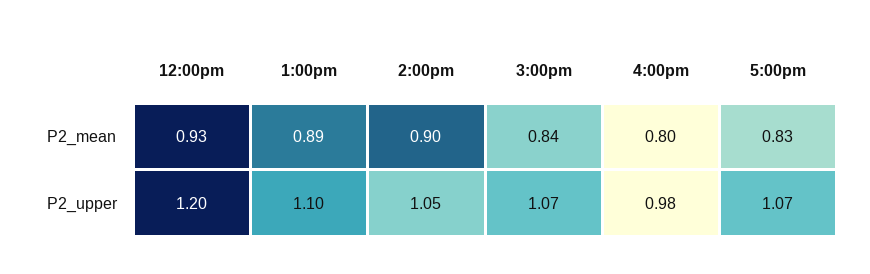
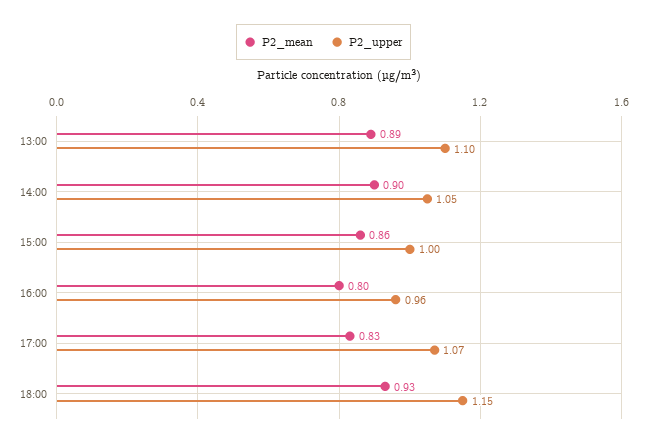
P2_mean, 12:00pm: 0.93 -> none
P2_mean, 3:00pm: 0.84 -> 0.86
P2_upper, 12:00pm: 1.2 -> none
P2_upper, 3:00pm: 1.07 -> 1
P2_upper, 4:00pm: 0.98 -> 0.96
P2_mean, 18:00: none -> 0.93
P2_upper, 18:00: none -> 1.15

